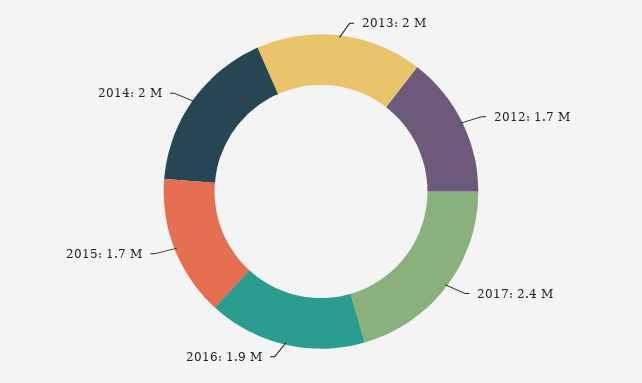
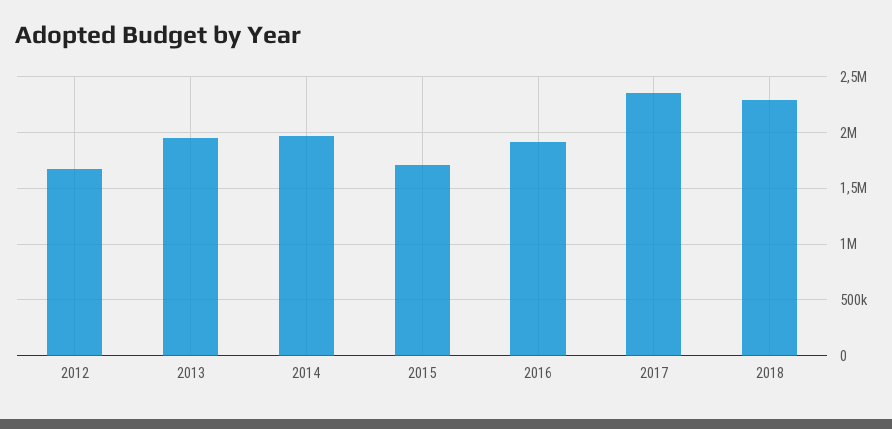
2018: none -> 2300000

